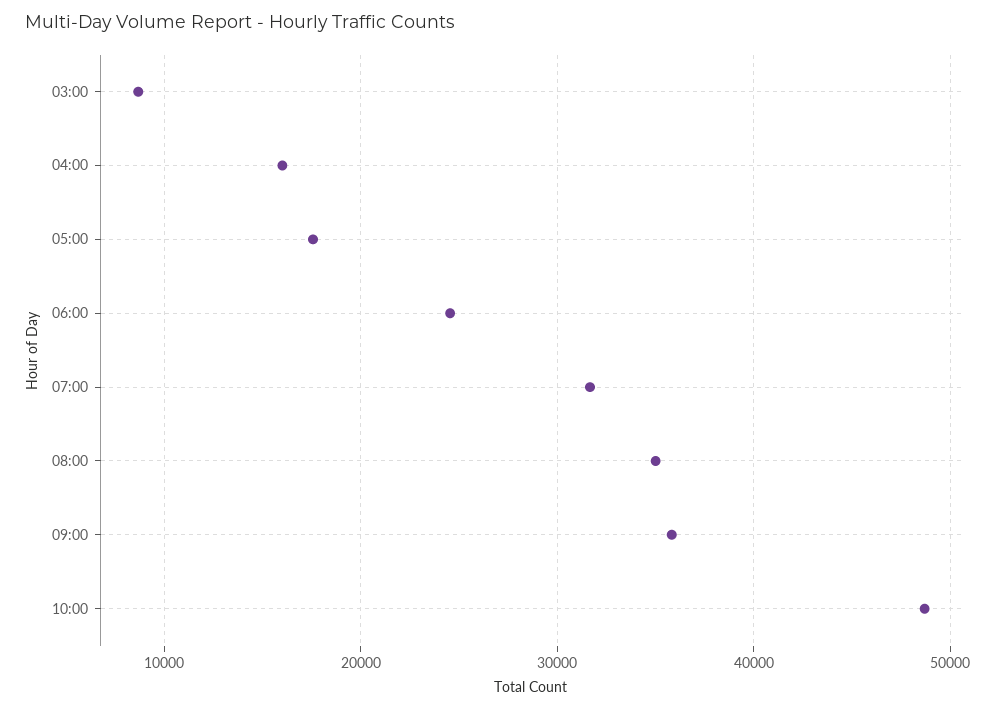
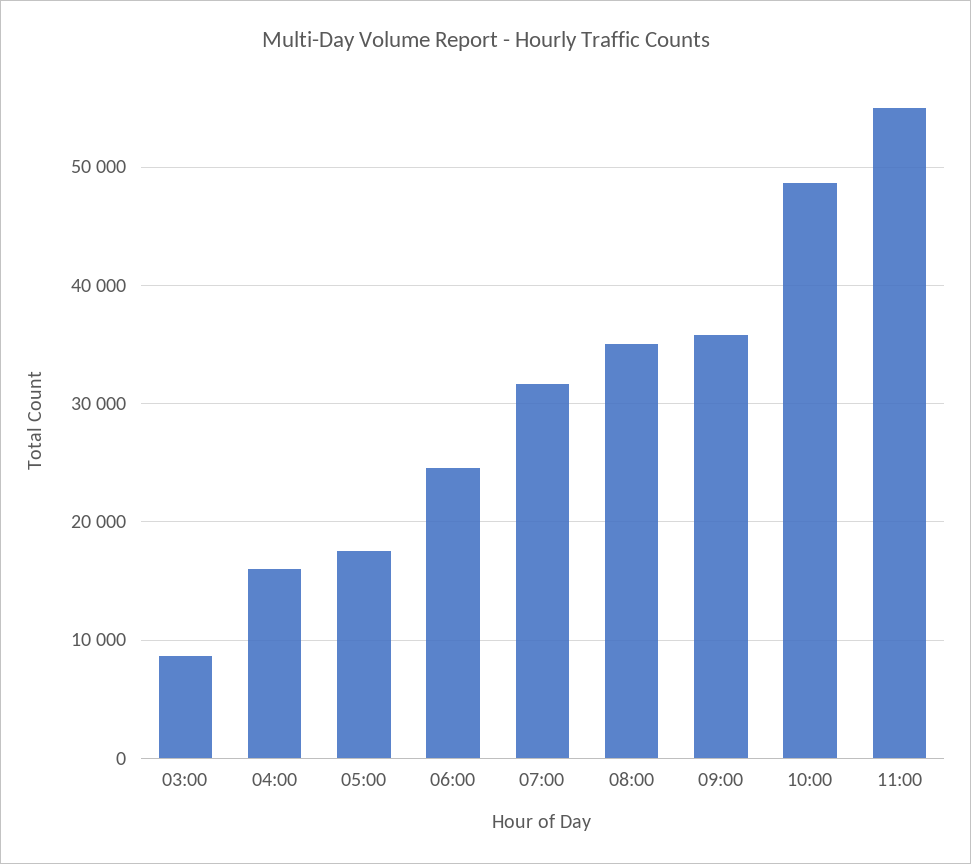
11:00: none -> 55000

